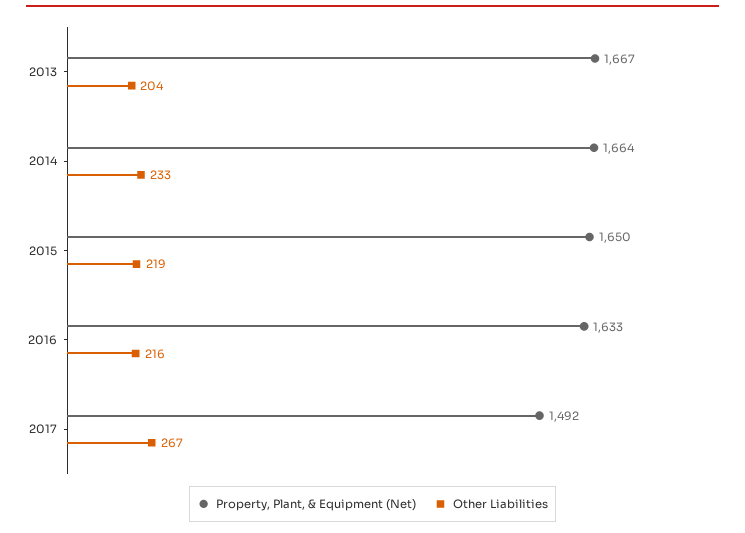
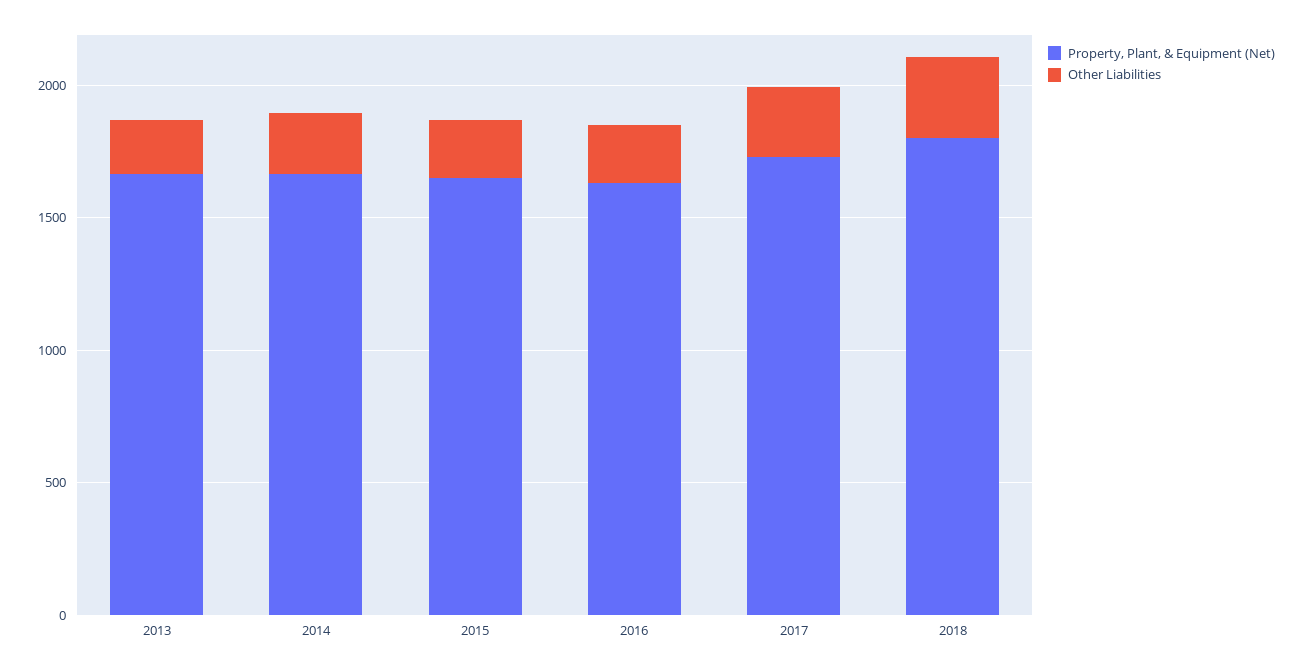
Property, Plant, & Equipment (Net), 2017: 1492 -> 1700
Property, Plant, & Equipment (Net), 2018: none -> 1800
Other Liabilities, 2018: none -> 300

